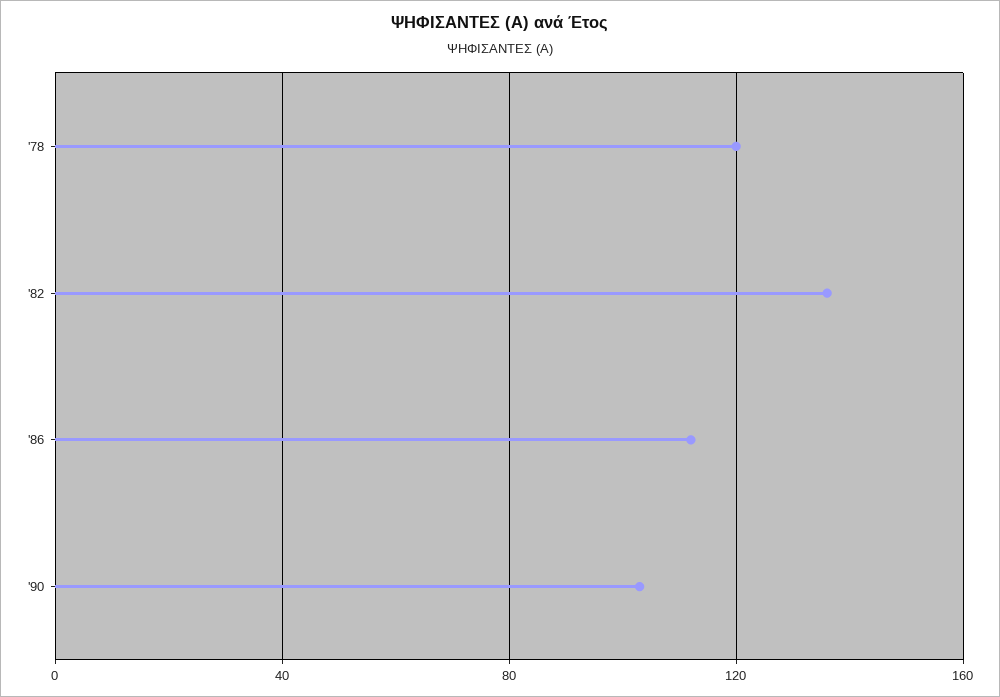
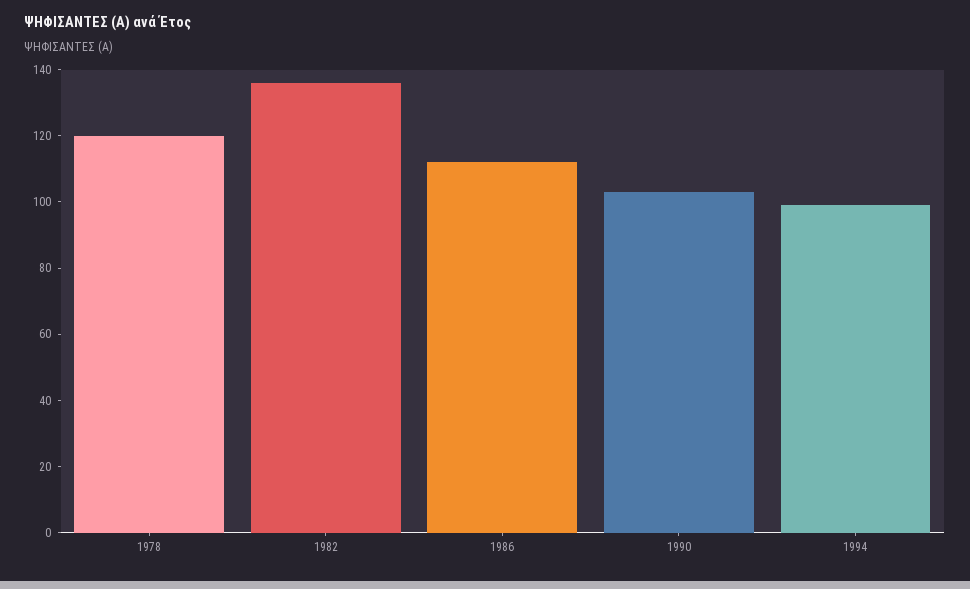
1994: none -> 100

